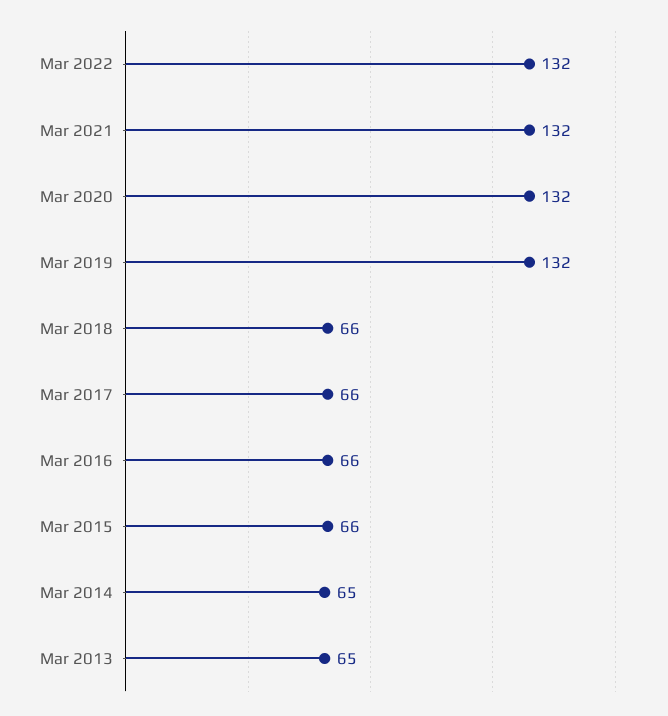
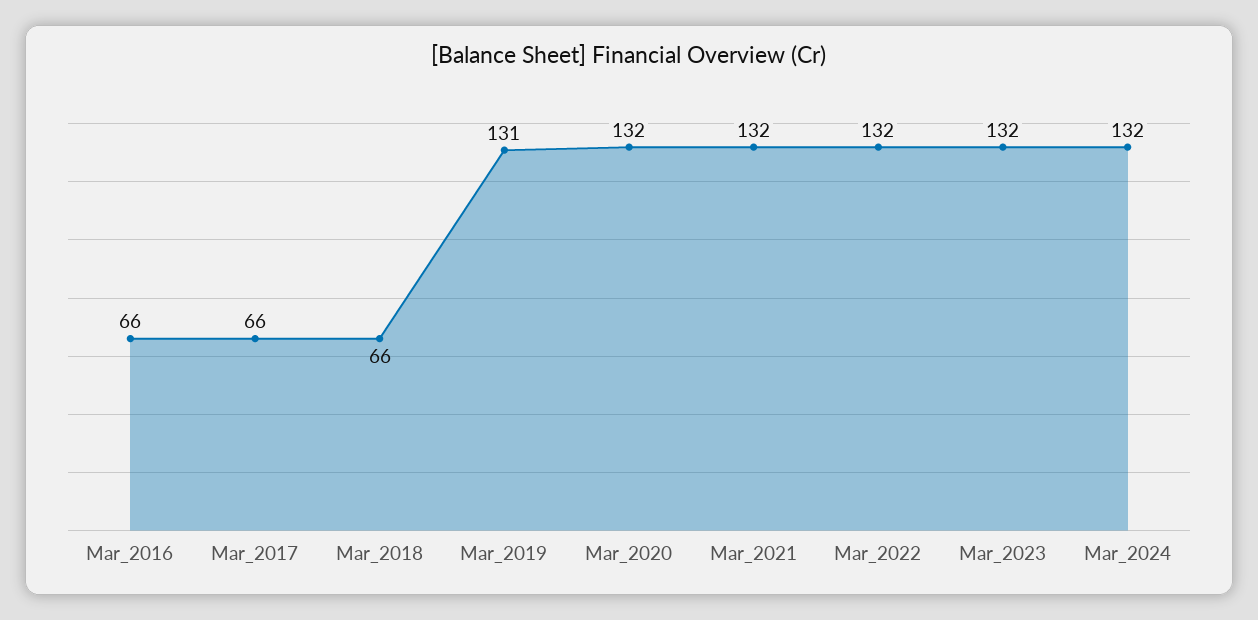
Mar 2019: 132 -> 131
Mar 2015: 66 -> none
Mar 2014: 65 -> none
Mar 2013: 65 -> none
Mar_2023: none -> 132
Mar_2024: none -> 132

